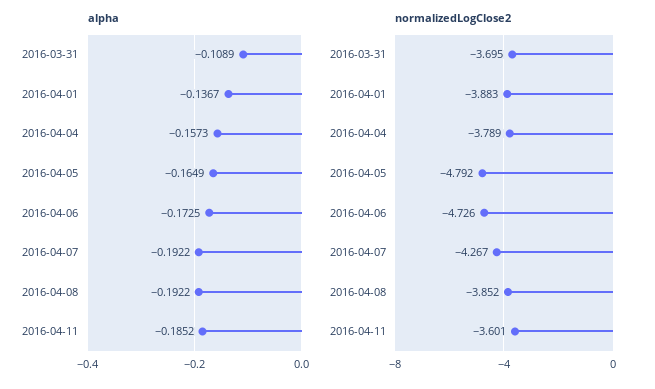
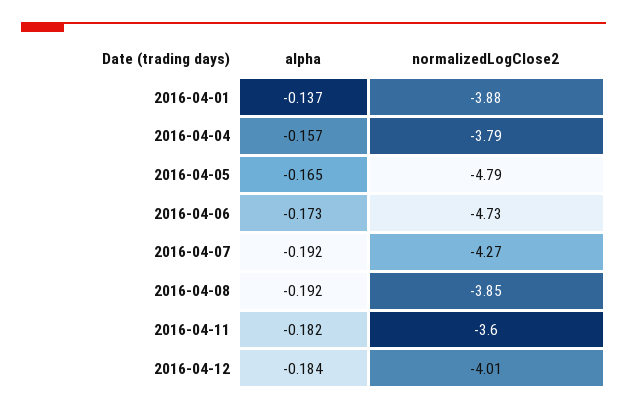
alpha, 2016-03-31: -0.1089 -> none
alpha, 2016-04-11: -0.1852 -> -0.182
normalizedLogClose2, 2016-03-31: -3.695 -> none
alpha, 2016-04-12: none -> -0.184
normalizedLogClose2, 2016-04-12: none -> -4.01

